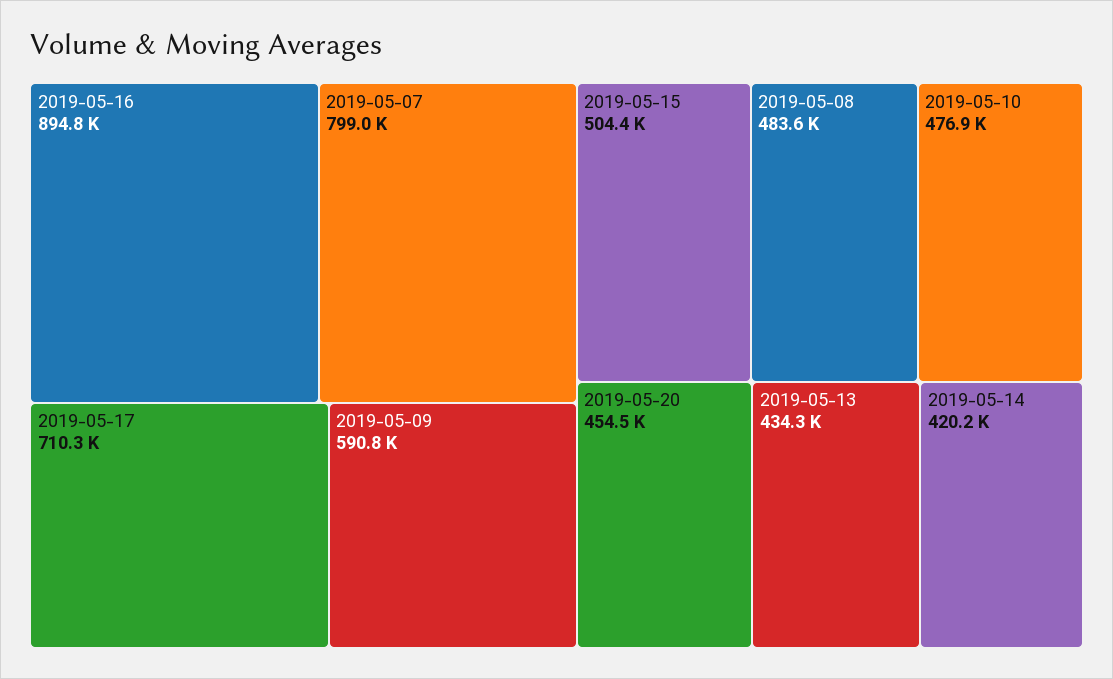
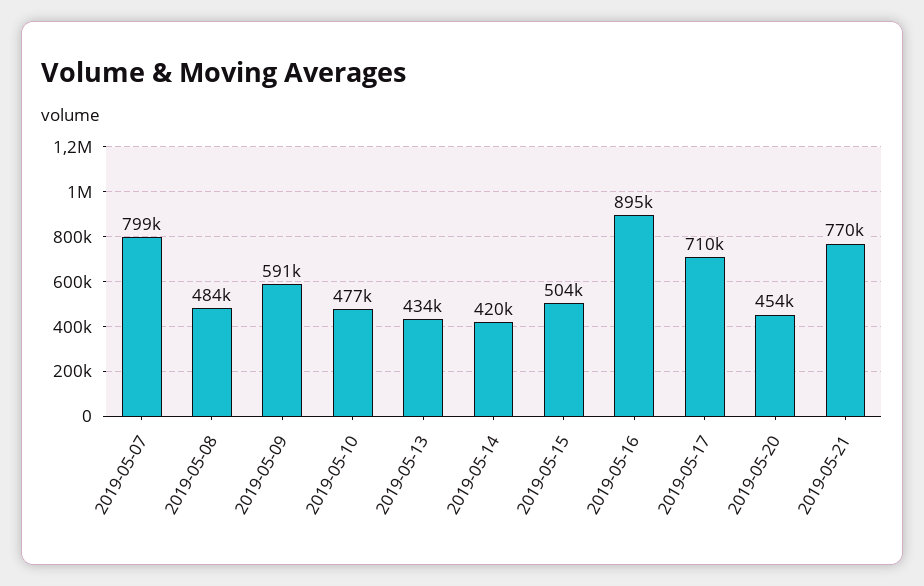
2019-05-21: none -> 770000

